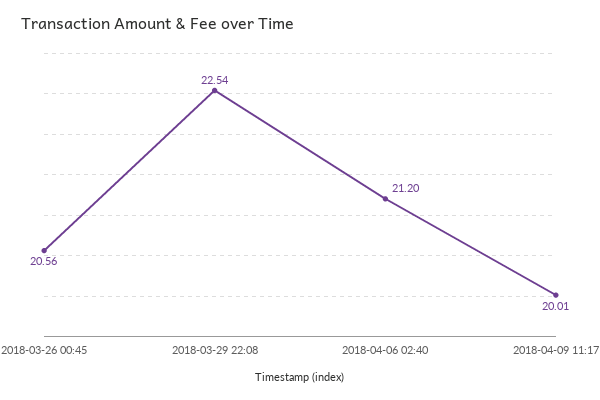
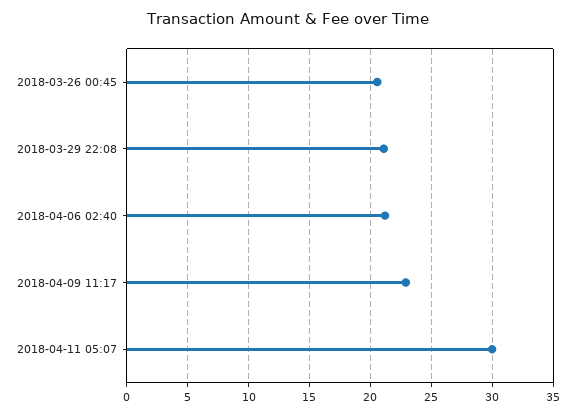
2018-03-29 22:08: 22.54 -> 21
2018-04-09 11:17: 20.01 -> 23
2018-04-11 05:07: none -> 30

